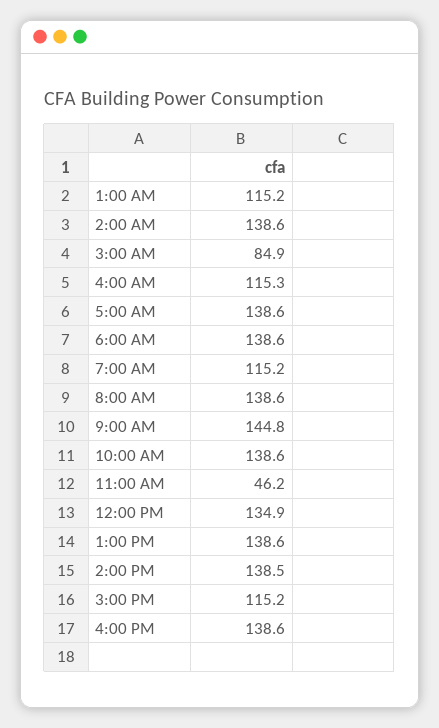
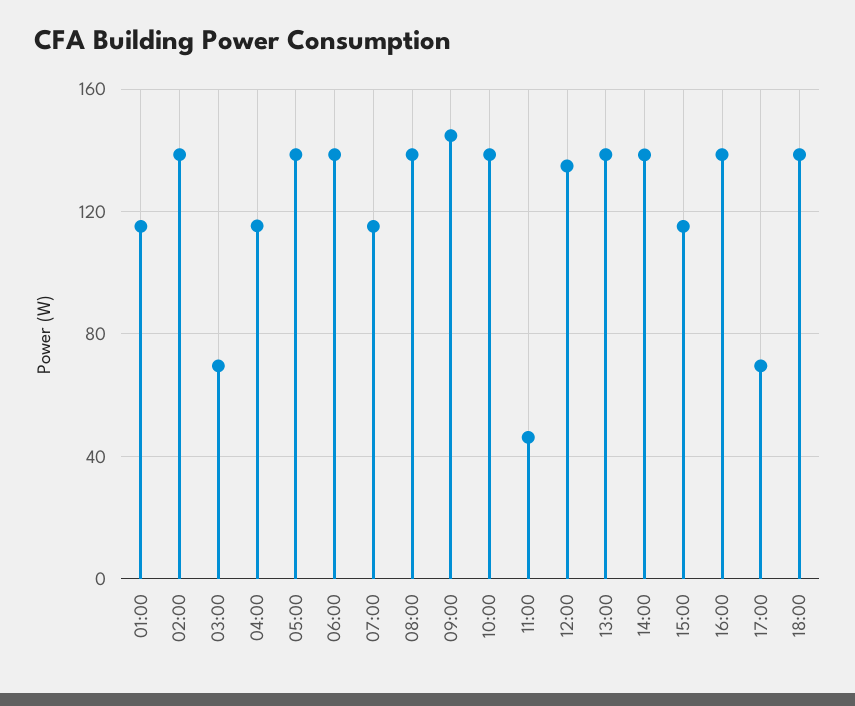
3:00 AM: 84.9 -> 70
17:00: none -> 70
18:00: none -> 140

